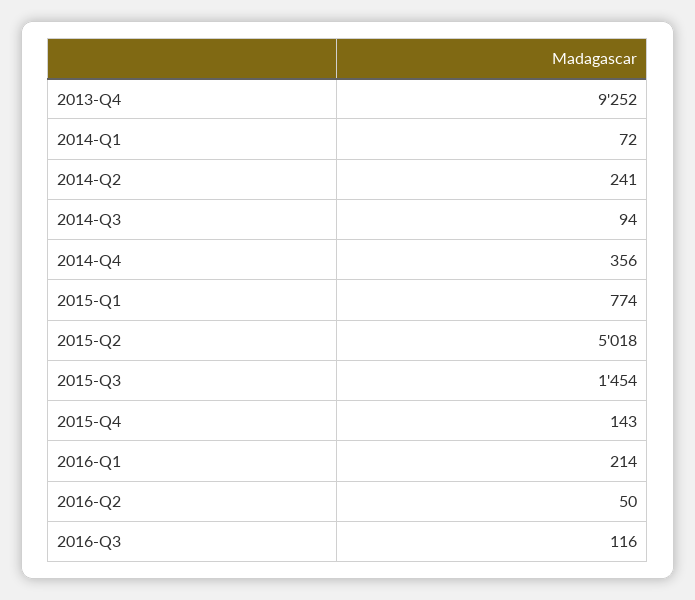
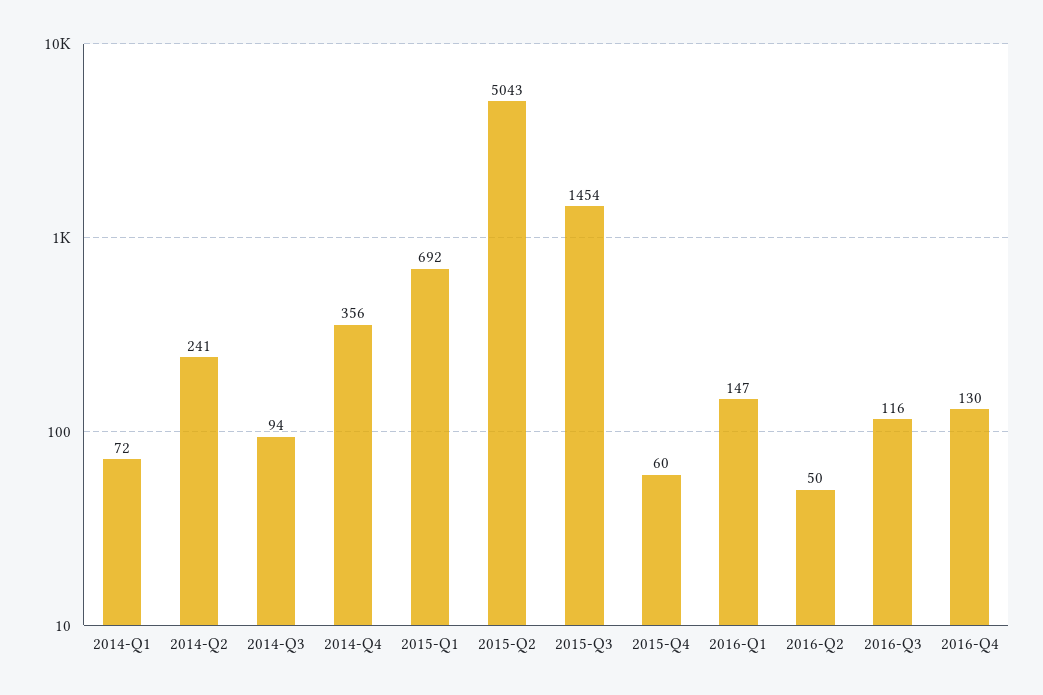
2013-Q4: 9252 -> none
2015-Q1: 774 -> 692
2015-Q2: 5018 -> 5043
2015-Q4: 143 -> 60
2016-Q1: 214 -> 147
2016-Q4: none -> 130

